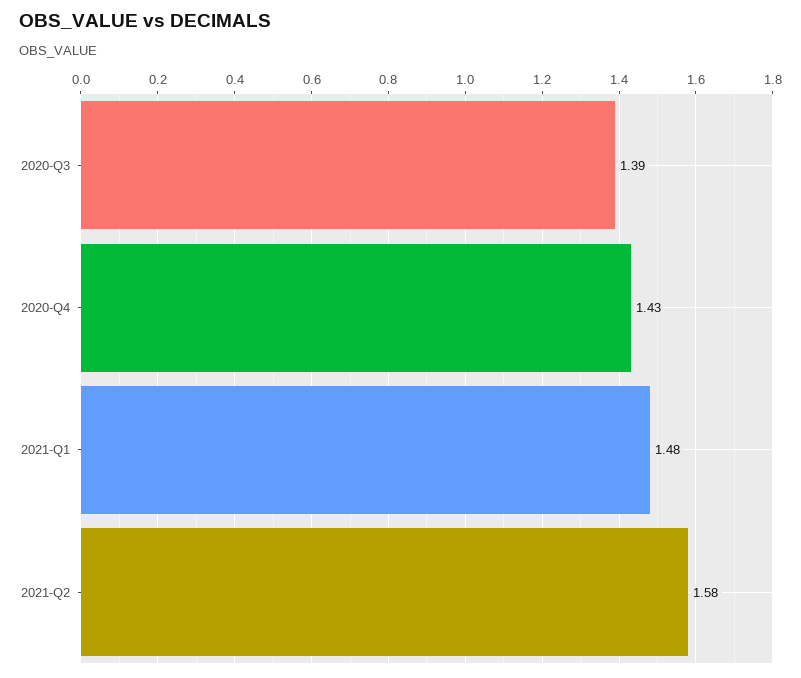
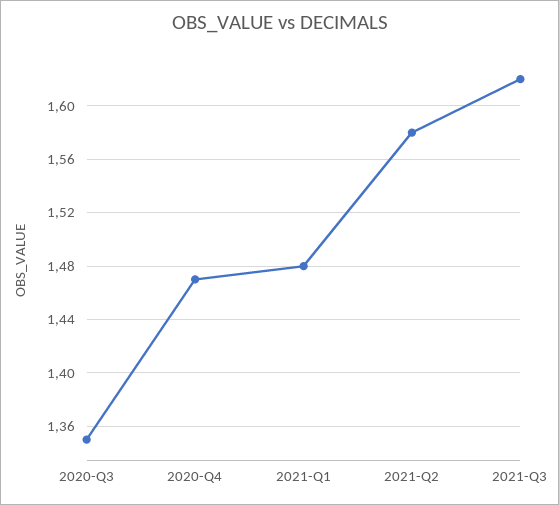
2020-Q3: 1.39 -> 1.35
2020-Q4: 1.43 -> 1.47
2021-Q3: none -> 1.62

